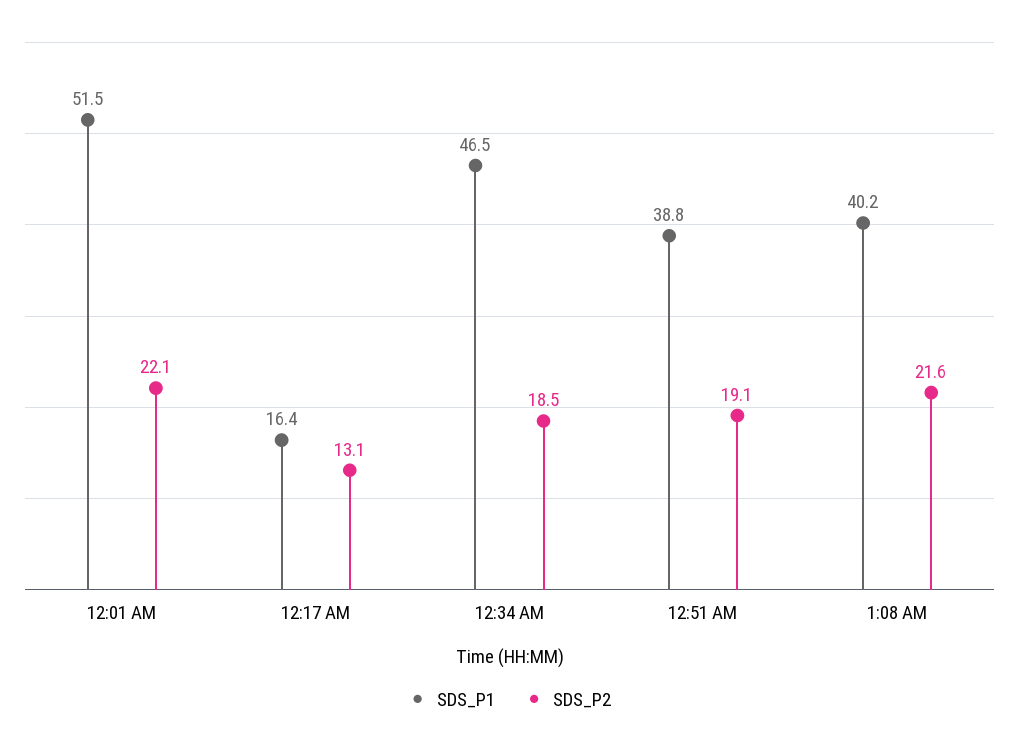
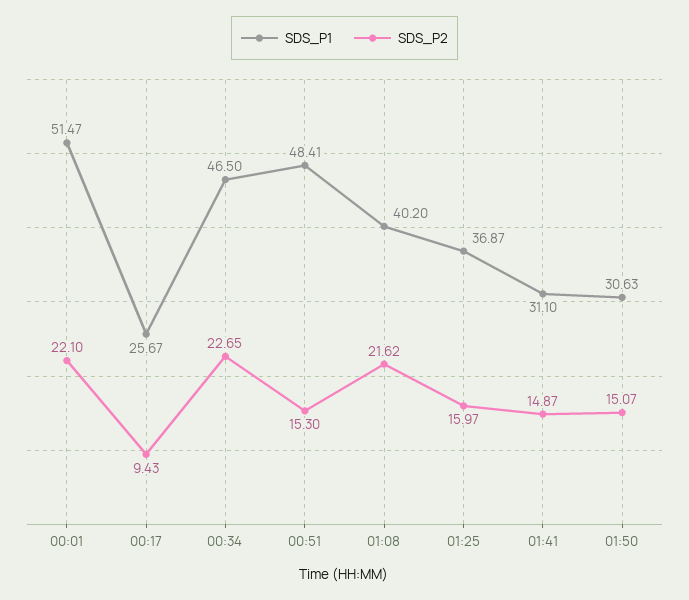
SDS_P1, 12:17 AM: 16.4 -> 25.67
SDS_P2, 12:17 AM: 13.1 -> 9.43
SDS_P2, 12:34 AM: 18.5 -> 22.65
SDS_P1, 12:51 AM: 38.8 -> 48.41
SDS_P2, 12:51 AM: 19.1 -> 15.3
SDS_P1, 01:25: none -> 36.87
SDS_P2, 01:25: none -> 15.97
SDS_P1, 01:41: none -> 31.1
SDS_P2, 01:41: none -> 14.87
SDS_P1, 01:50: none -> 30.63
SDS_P2, 01:50: none -> 15.07

